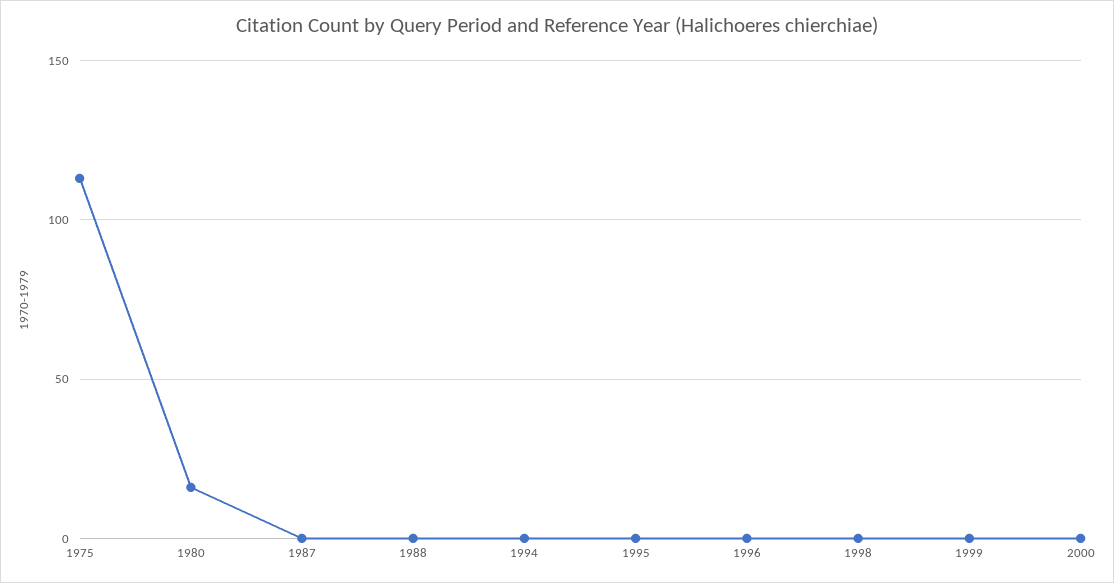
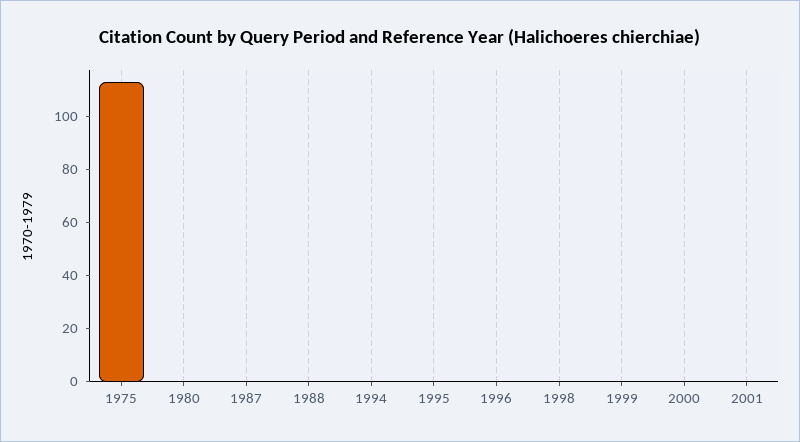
1980: 15 -> 0
2001: none -> 0

